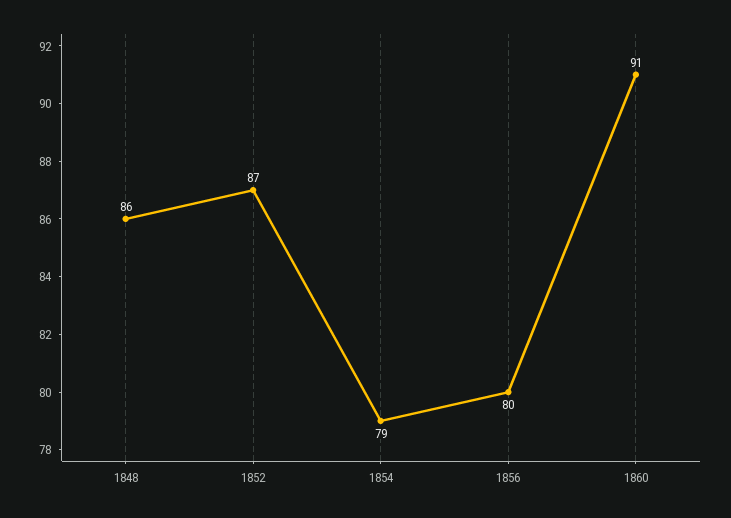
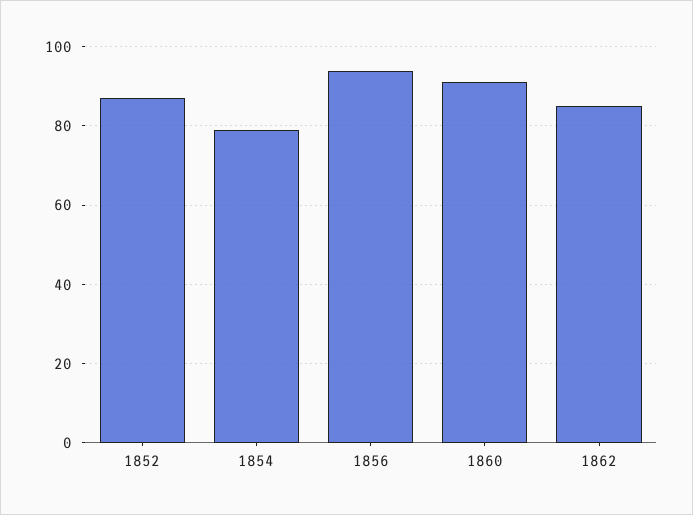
1848: 86 -> none
1856: 80 -> 95
1862: none -> 85

